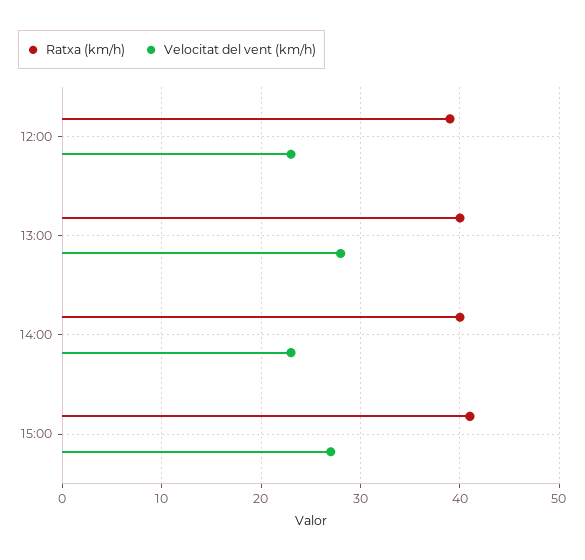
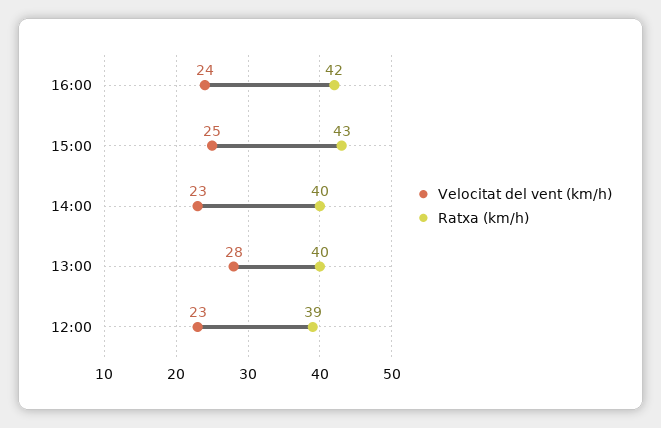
Ratxa (km/h), 15:00: 41 -> 43
Velocitat del vent (km/h), 15:00: 27 -> 25
Velocitat del vent (km/h), 16:00: none -> 24
Ratxa (km/h), 16:00: none -> 42

